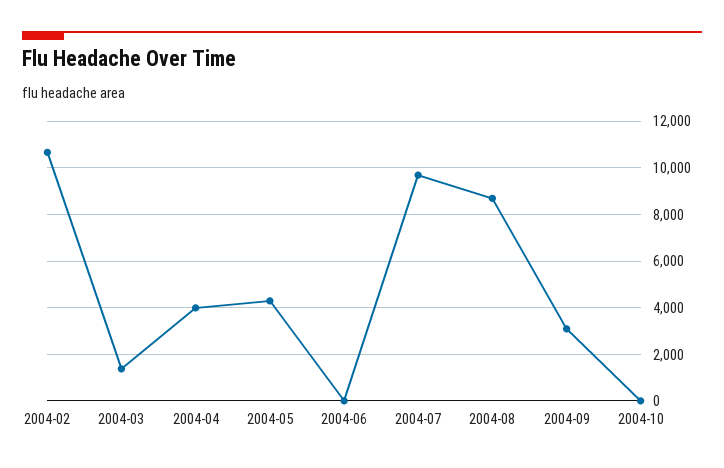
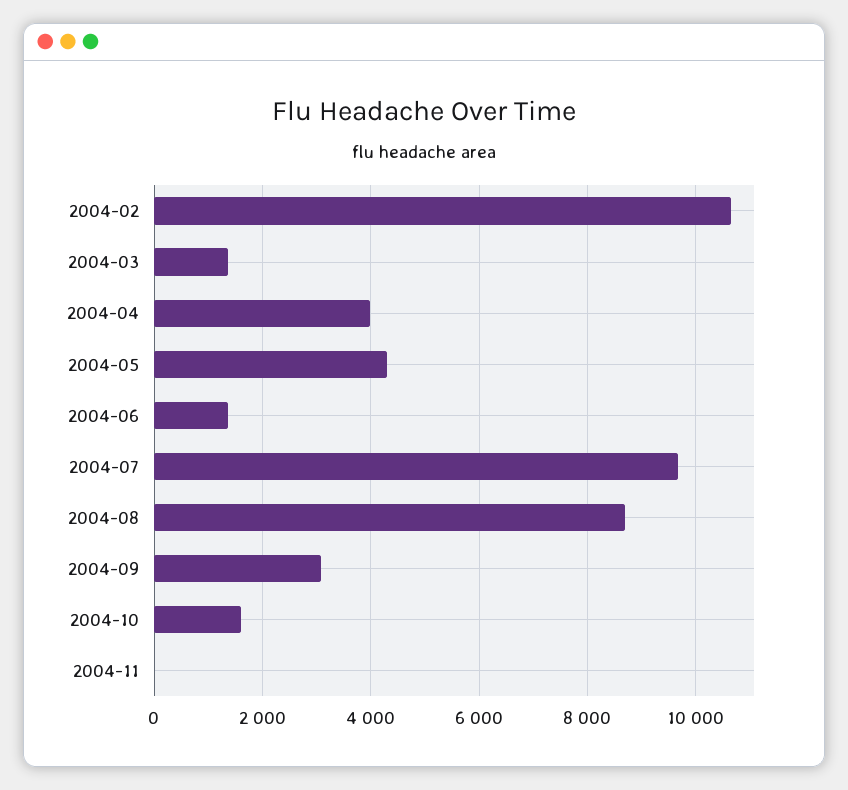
2004-06: 0 -> 1400
2004-10: 0 -> 1600
2004-11: none -> 0

